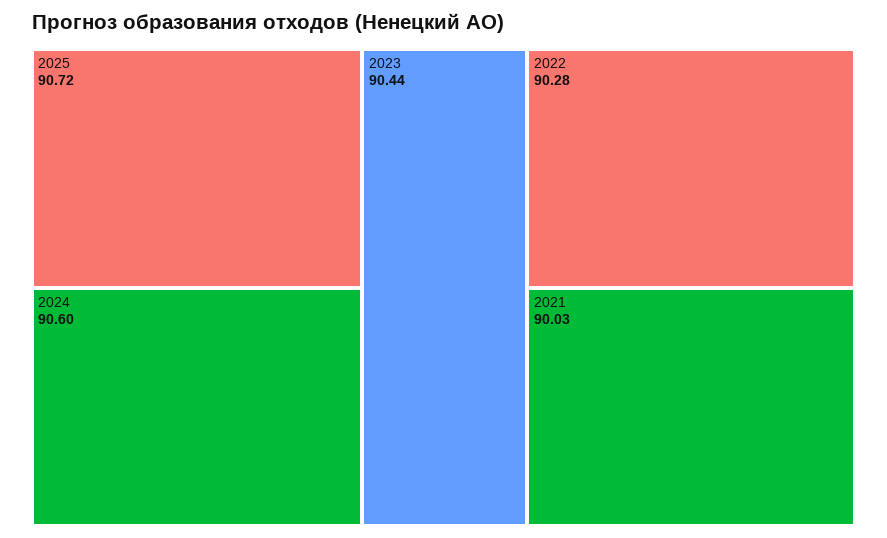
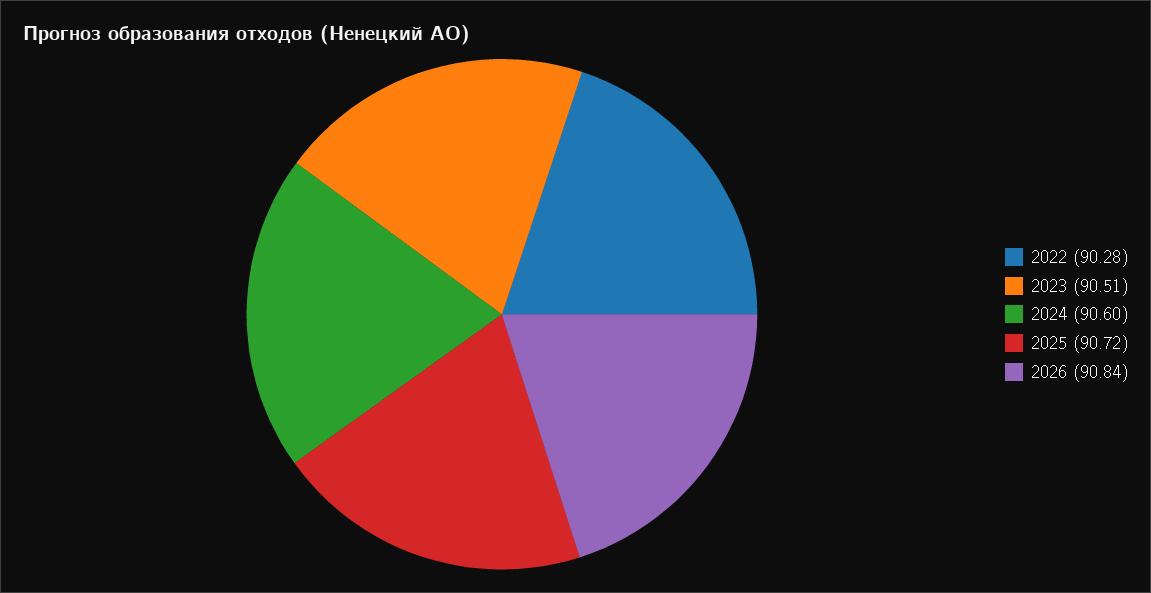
2023: 90.44 -> 90.51
2021: 90.03 -> none
2026: none -> 90.84

